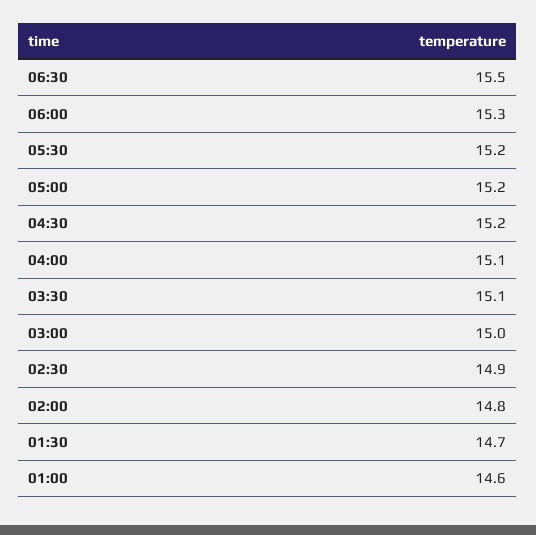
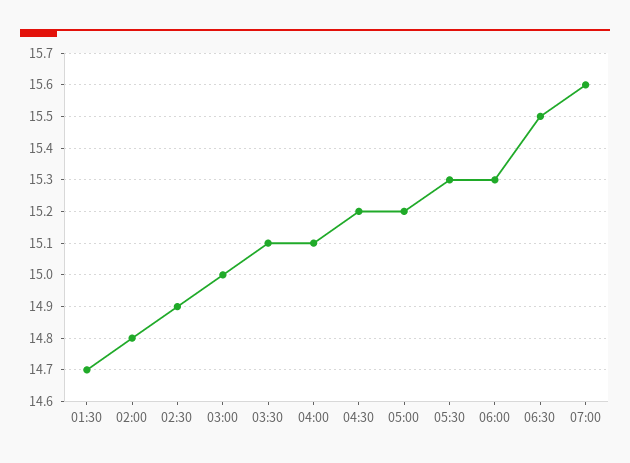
05:30: 15.2 -> 15.3
01:00: 14.6 -> none
07:00: none -> 15.6

